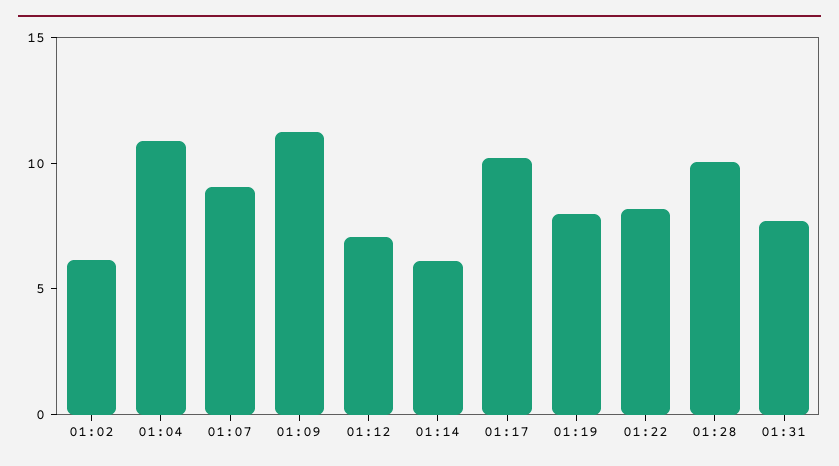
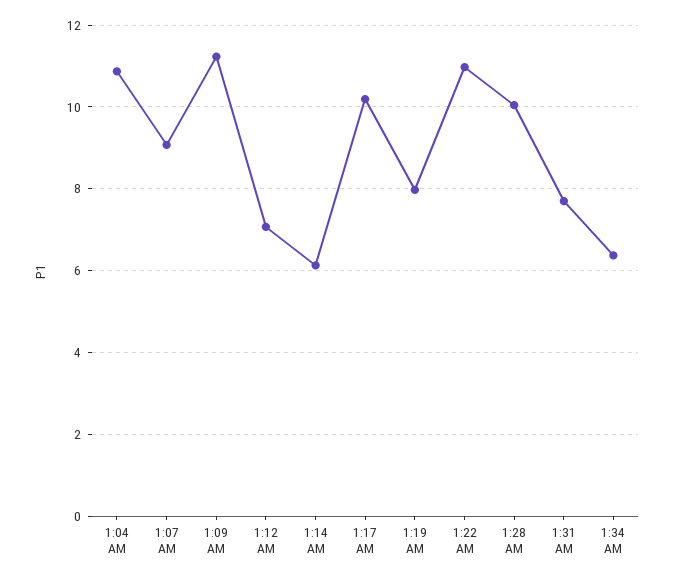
01:02: 6 -> none
01:22: 8 -> 11
1:34 AM: none -> 6.4

